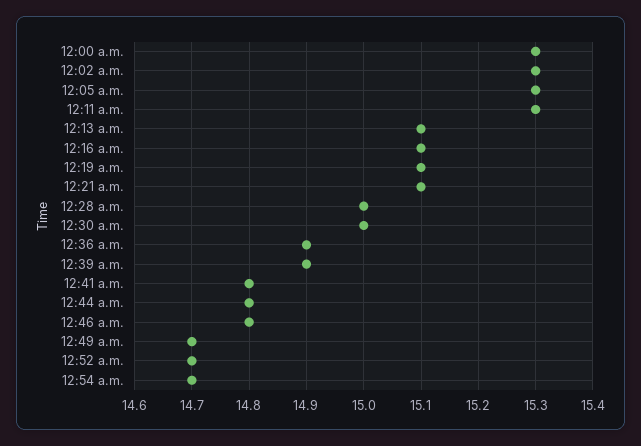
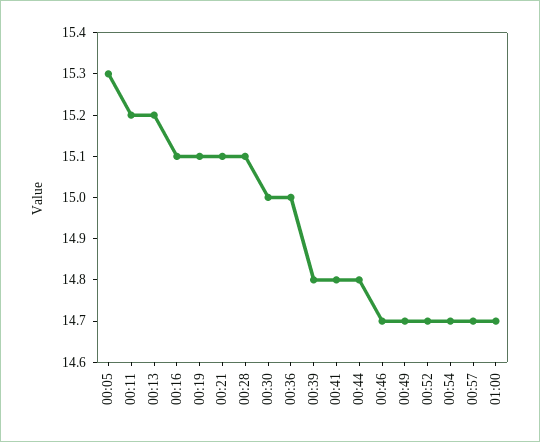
12:00 a.m.: 15.3 -> none
12:02 a.m.: 15.3 -> none
12:11 a.m.: 15.3 -> 15.2
12:13 a.m.: 15.1 -> 15.2
12:28 a.m.: 15 -> 15.1
12:36 a.m.: 14.9 -> 15
12:39 a.m.: 14.9 -> 14.8
12:46 a.m.: 14.8 -> 14.7
00:57: none -> 14.7
01:00: none -> 14.7

